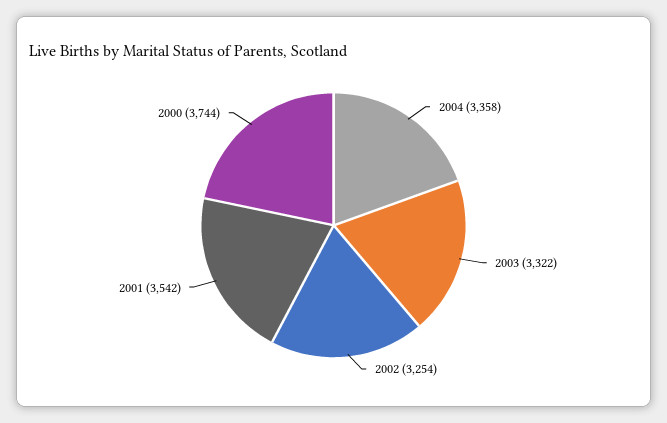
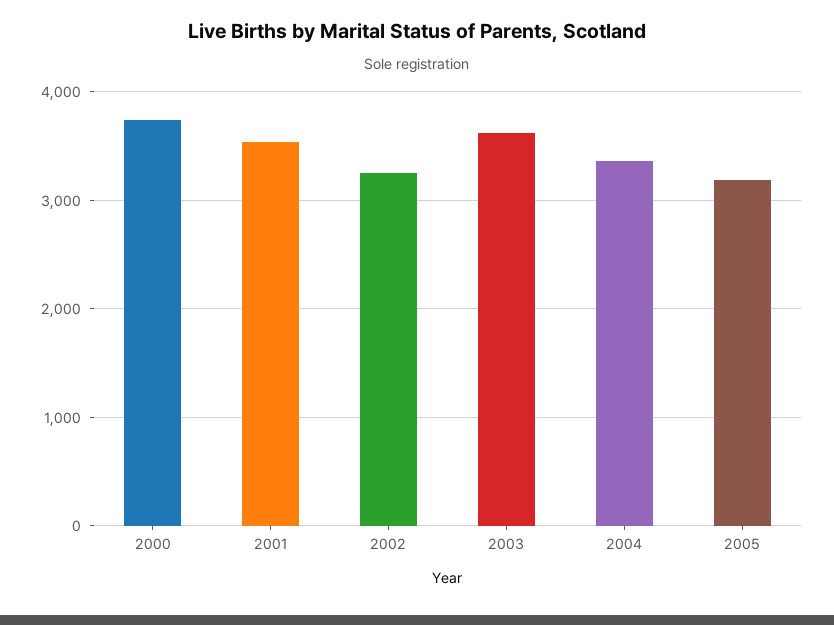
2003: 3322 -> 3600
2005: none -> 3200

